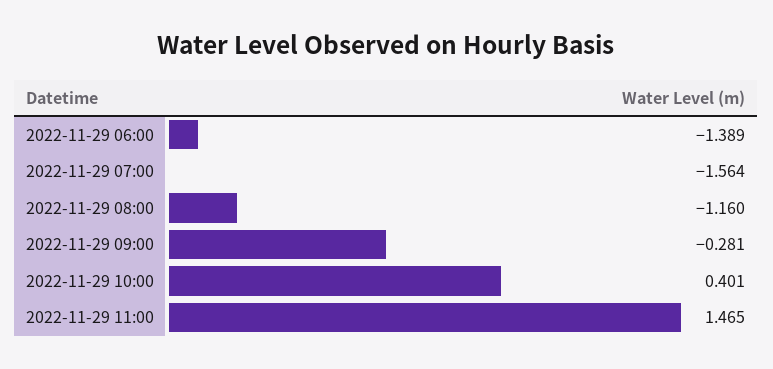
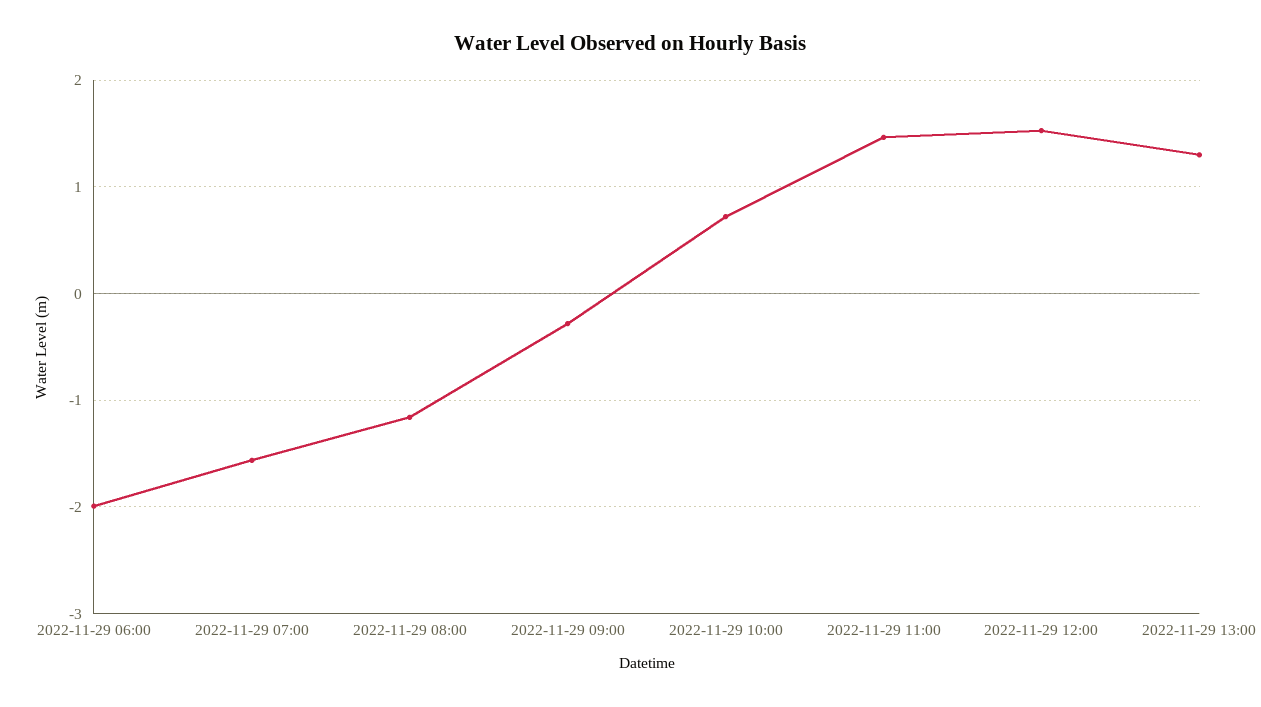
2022-11-29 06:00: -1.389 -> -2
2022-11-29 10:00: 0.401 -> 0.7
2022-11-29 12:00: none -> 1.5
2022-11-29 13:00: none -> 1.3

